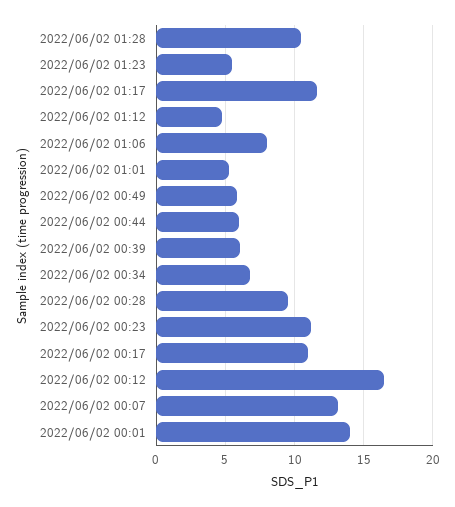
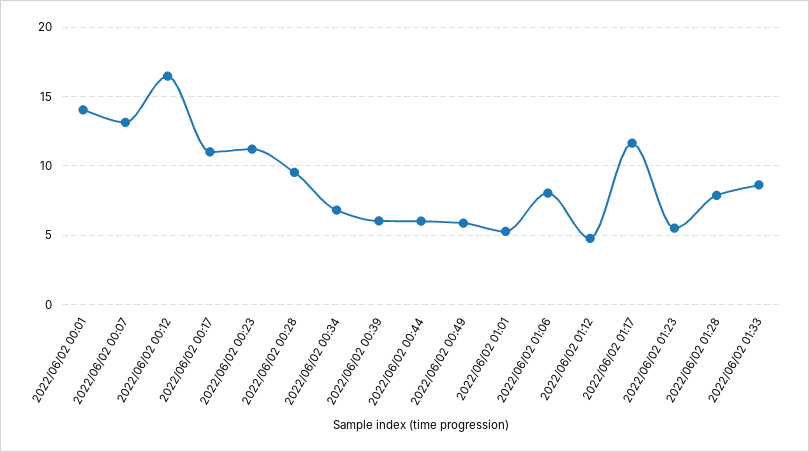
2022/06/02 01:28: 10.5 -> 8
2022/06/02 01:33: none -> 8.5

